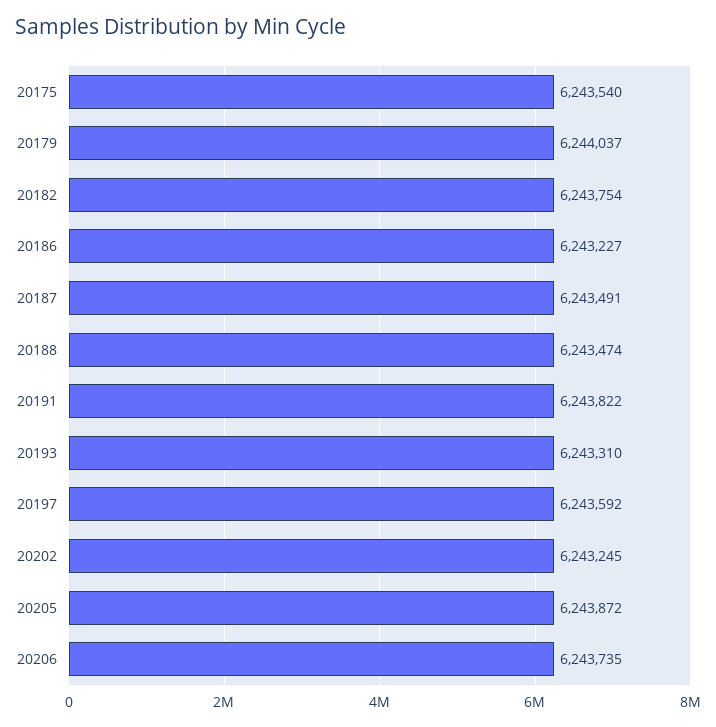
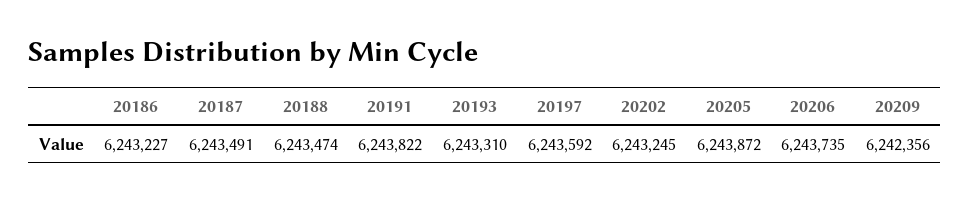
20175: 6243540 -> none
20179: 6244037 -> none
20182: 6243754 -> none
20209: none -> 6242356

